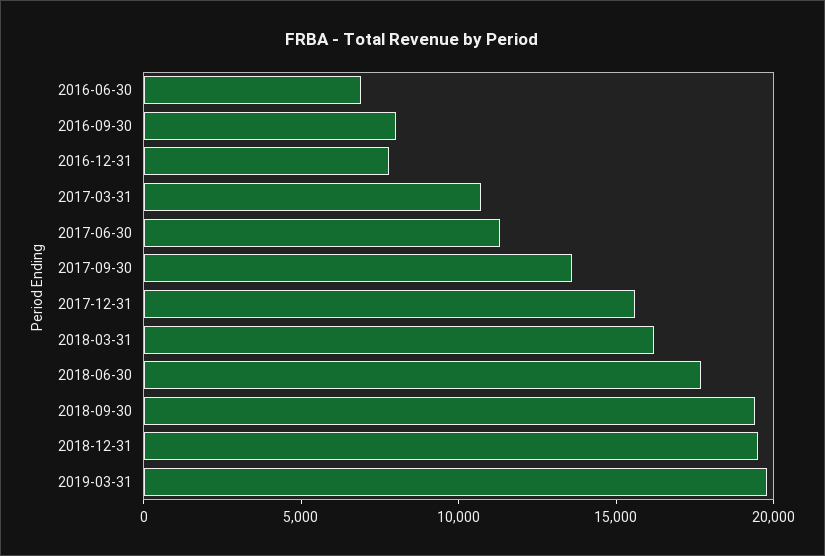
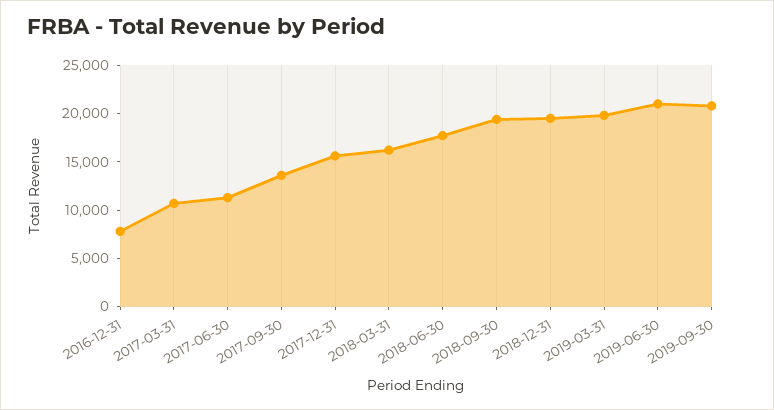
2016-06-30: 7000 -> none
2016-09-30: 8000 -> none
2019-06-30: none -> 21000
2019-09-30: none -> 21000

